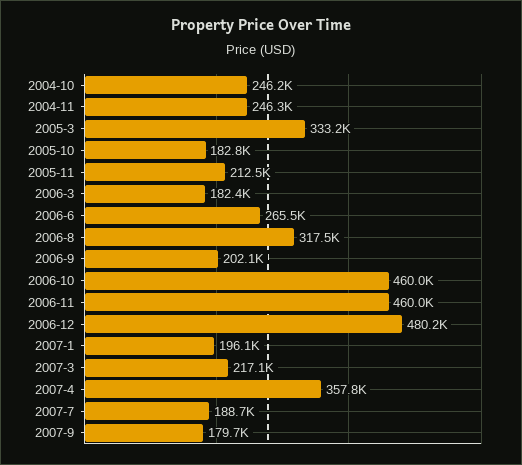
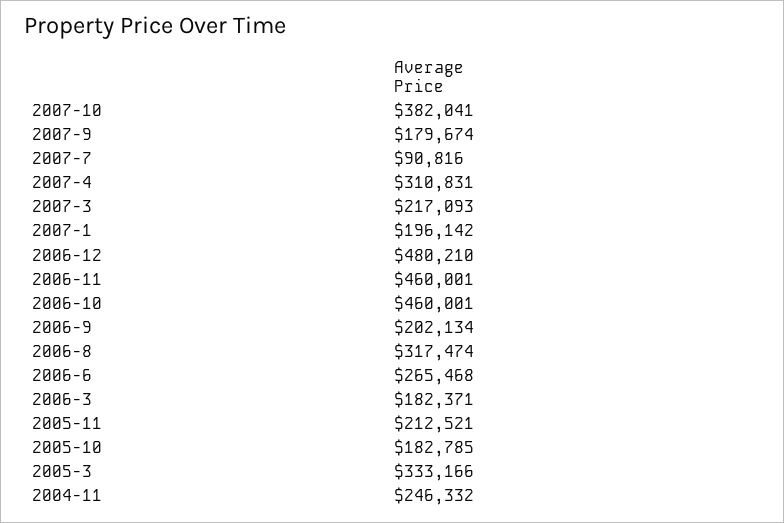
2004-10: 246200 -> none
2007-4: 357800 -> 310831
2007-7: 188700 -> 90816
2007-10: none -> 382041

